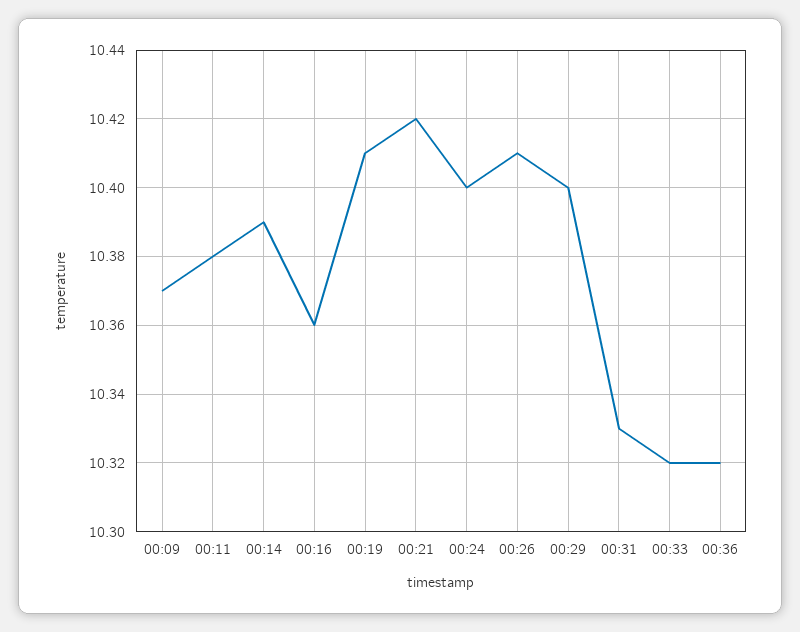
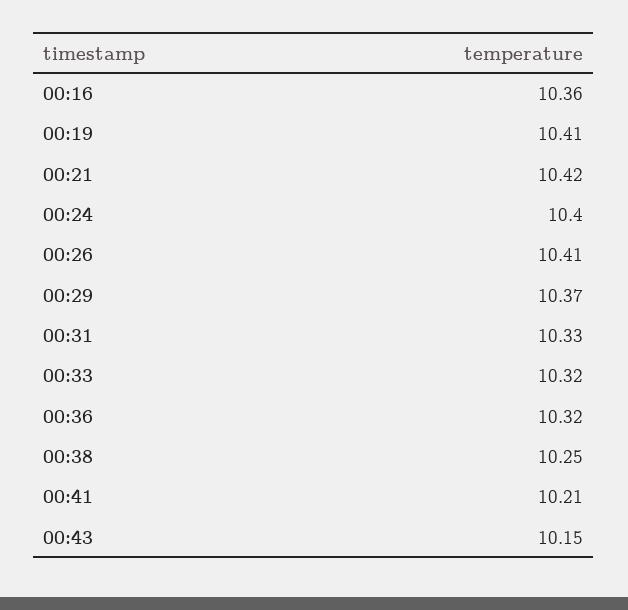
00:09: 10.37 -> none
00:11: 10.38 -> none
00:14: 10.39 -> none
00:29: 10.4 -> 10.37
00:38: none -> 10.25
00:41: none -> 10.21
00:43: none -> 10.15

